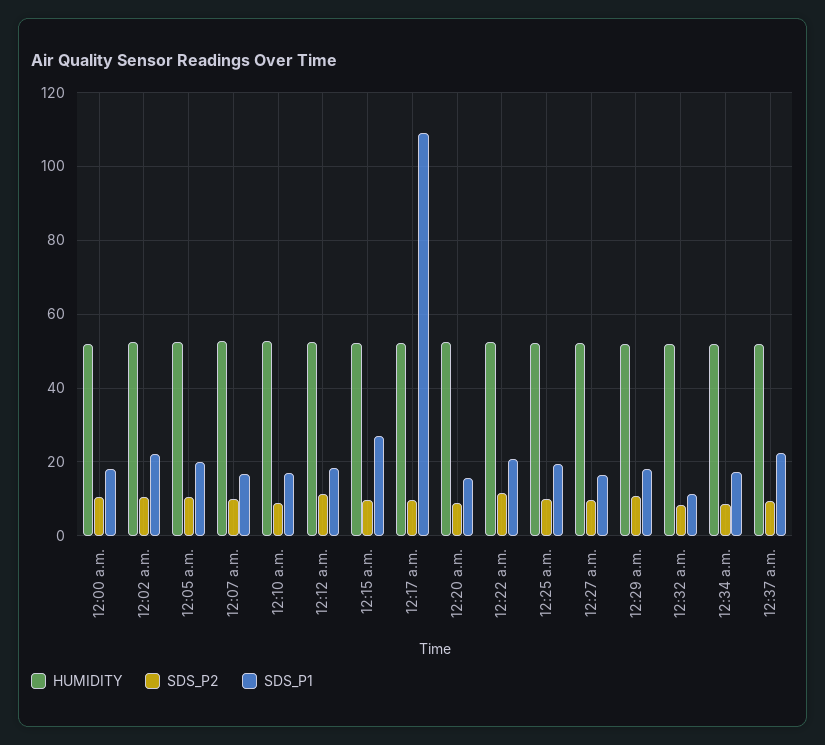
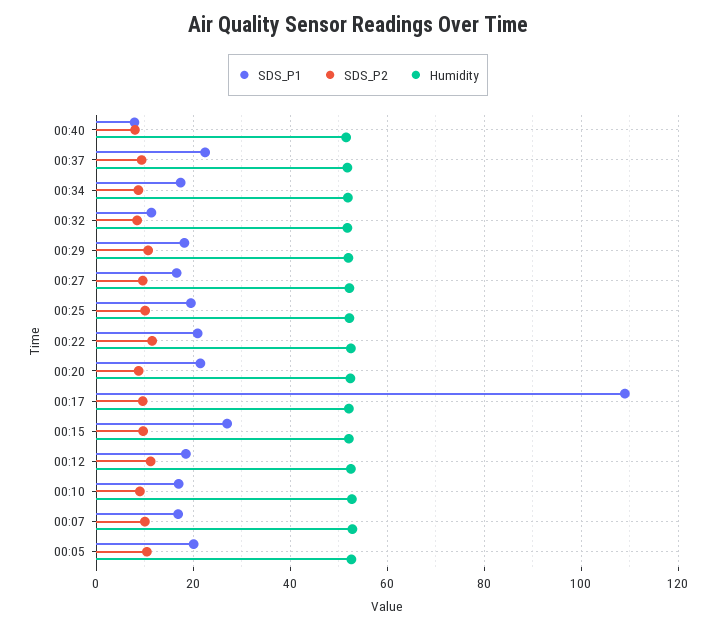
HUMIDITY, 12:00 a.m.: 52 -> none
SDS_P2, 12:00 a.m.: 10 -> none
SDS_P1, 12:00 a.m.: 18 -> none
HUMIDITY, 12:02 a.m.: 52 -> none
SDS_P2, 12:02 a.m.: 10 -> none
SDS_P1, 12:02 a.m.: 22 -> none
SDS_P1, 12:20 a.m.: 16 -> 22
SDS_P1, 00:40: none -> 8
SDS_P2, 00:40: none -> 8
HUMIDITY, 00:40: none -> 52

